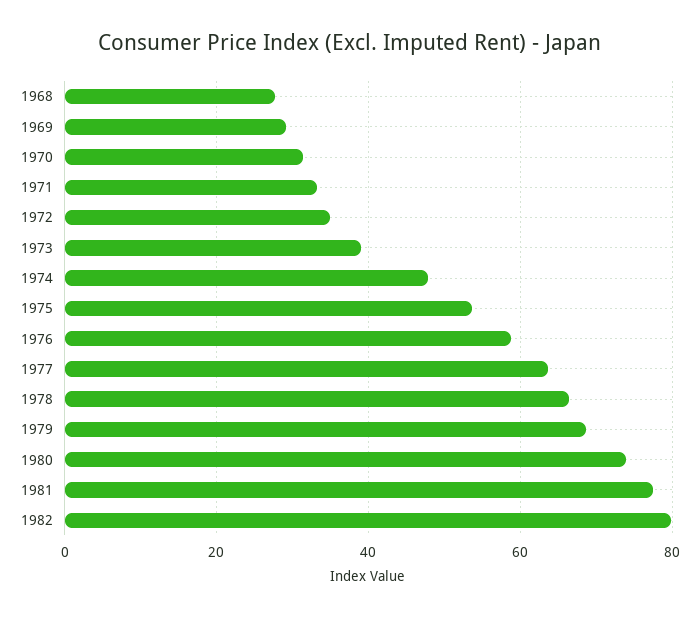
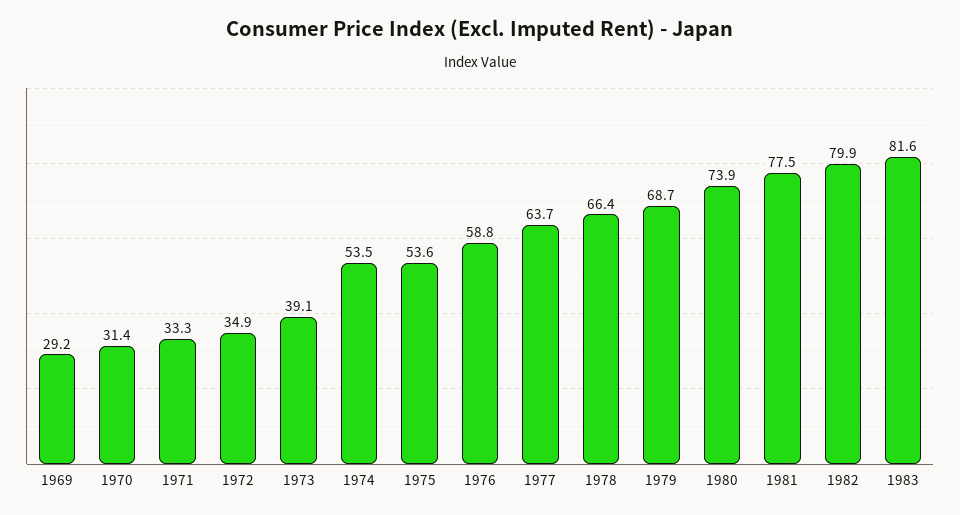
1968: 28 -> none
1974: 48 -> 53.5
1983: none -> 81.6

